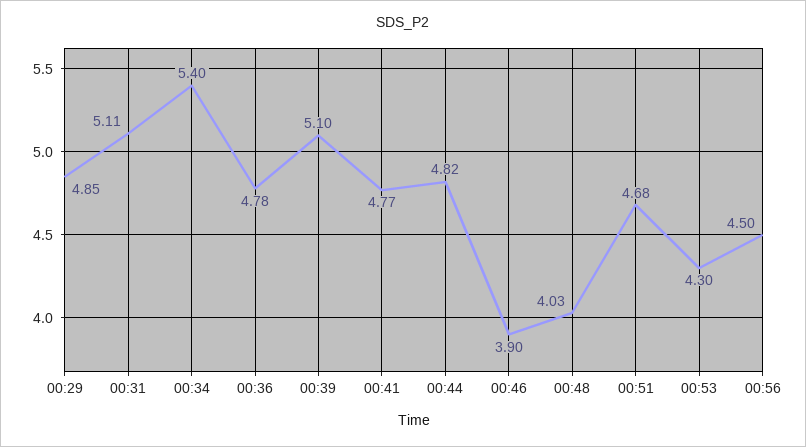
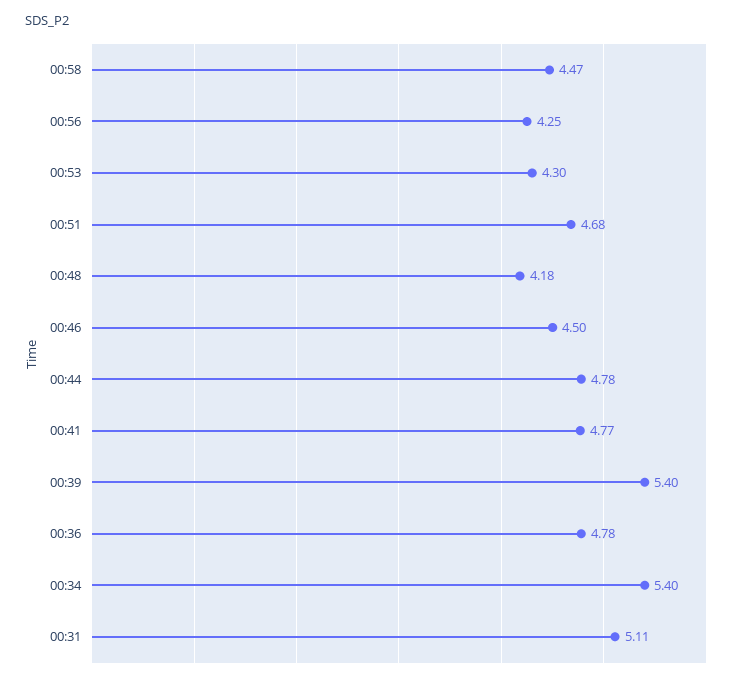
00:29: 4.85 -> none
00:39: 5.1 -> 5.4
00:44: 4.82 -> 4.78
00:46: 3.9 -> 4.5
00:48: 4.03 -> 4.18
00:56: 4.5 -> 4.25
00:58: none -> 4.47

